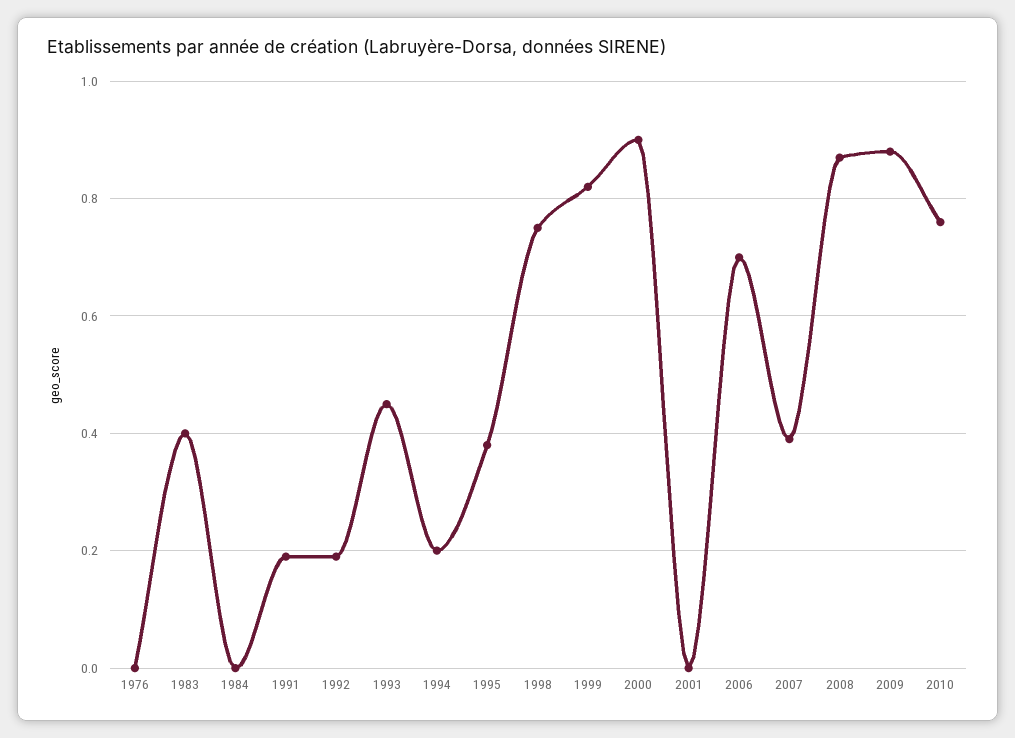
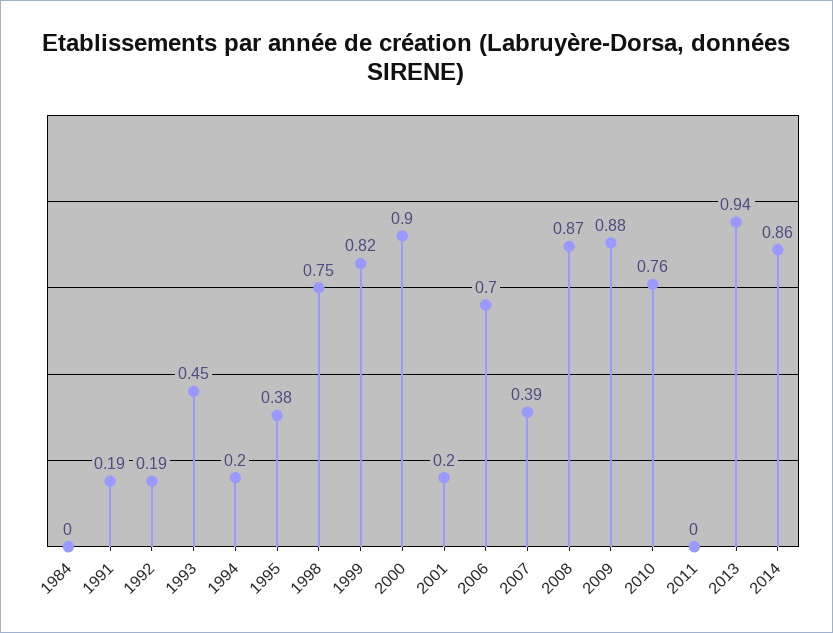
1976: 0 -> none
1983: 0.4 -> none
2001: 0 -> 0.2
2011: none -> 0
2013: none -> 0.94
2014: none -> 0.86

